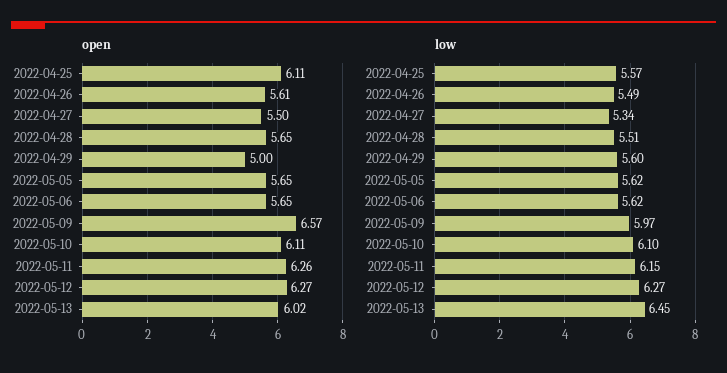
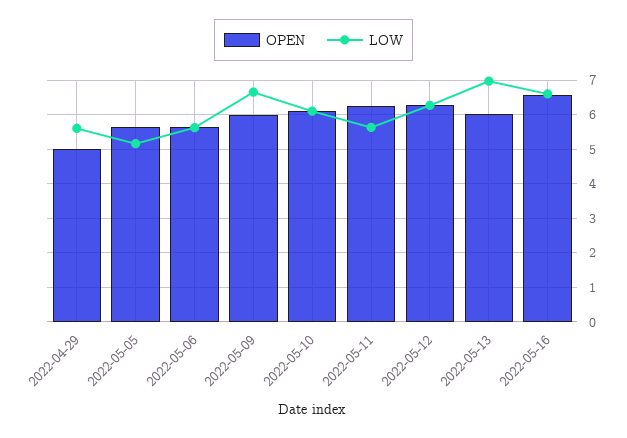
open, 2022-04-25: 6.11 -> none
open, 2022-04-26: 5.61 -> none
open, 2022-04-27: 5.5 -> none
open, 2022-04-28: 5.65 -> none
open, 2022-05-09: 6.57 -> 6
low, 2022-04-25: 5.57 -> none
low, 2022-04-26: 5.49 -> none
low, 2022-04-27: 5.34 -> none
low, 2022-04-28: 5.51 -> none
low, 2022-05-05: 5.62 -> 5.2
low, 2022-05-09: 5.97 -> 6.6
low, 2022-05-11: 6.15 -> 5.6
low, 2022-05-13: 6.45 -> 7
open, 2022-05-16: none -> 6.6
low, 2022-05-16: none -> 6.6

